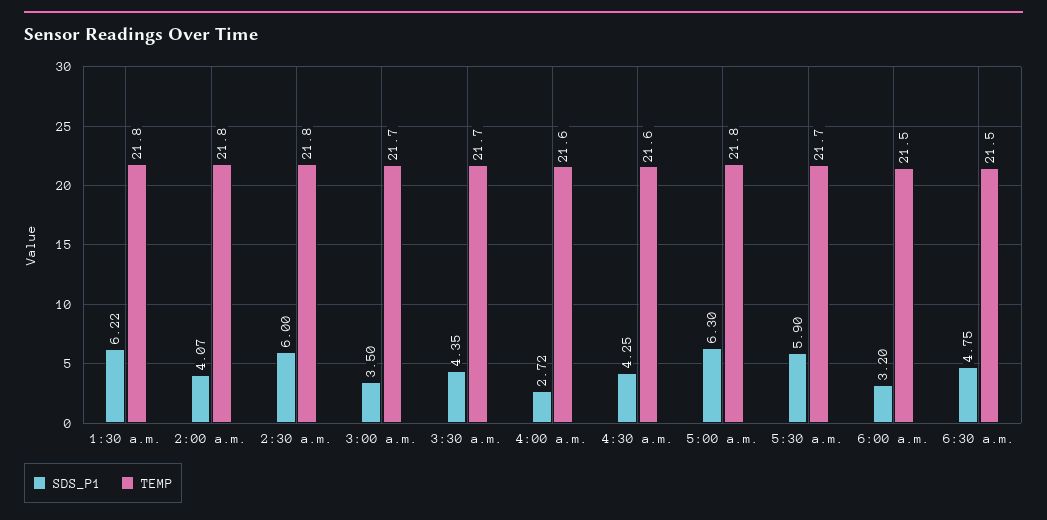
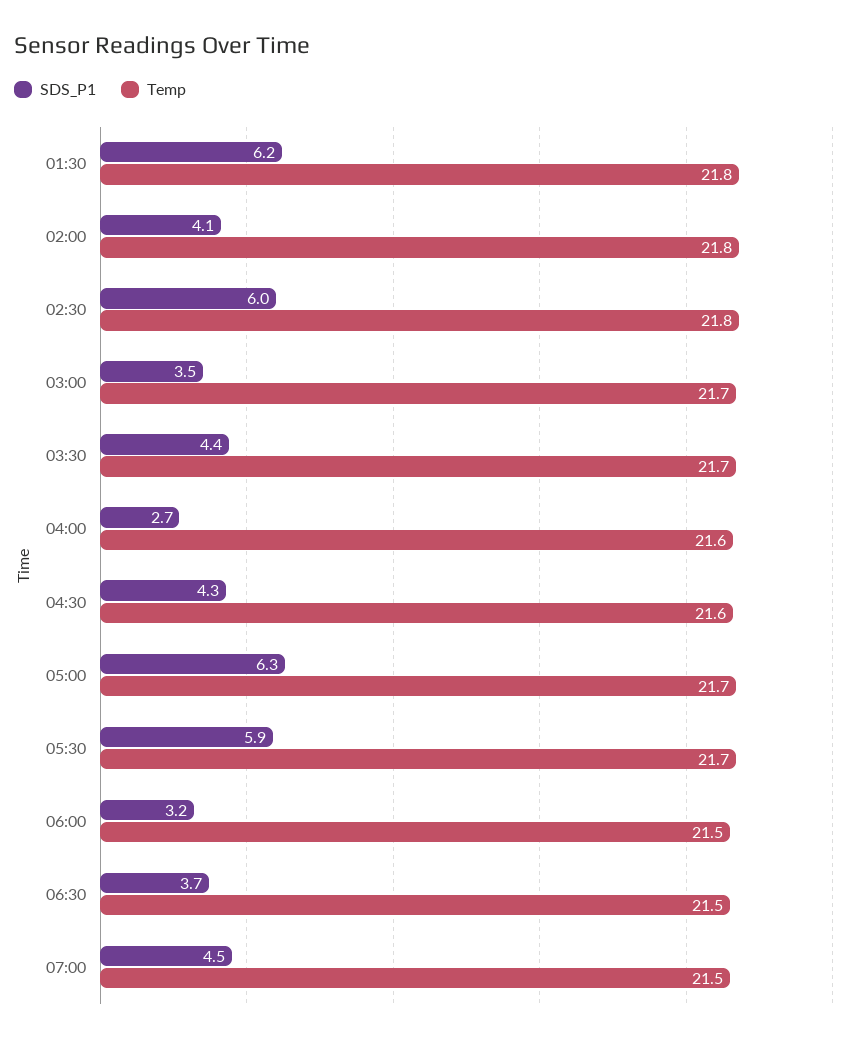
TEMP, 5:00 a.m.: 21.8 -> 21.7
SDS_P1, 6:30 a.m.: 4.75 -> 3.7
SDS_P1, 07:00: none -> 4.5
TEMP, 07:00: none -> 21.5

